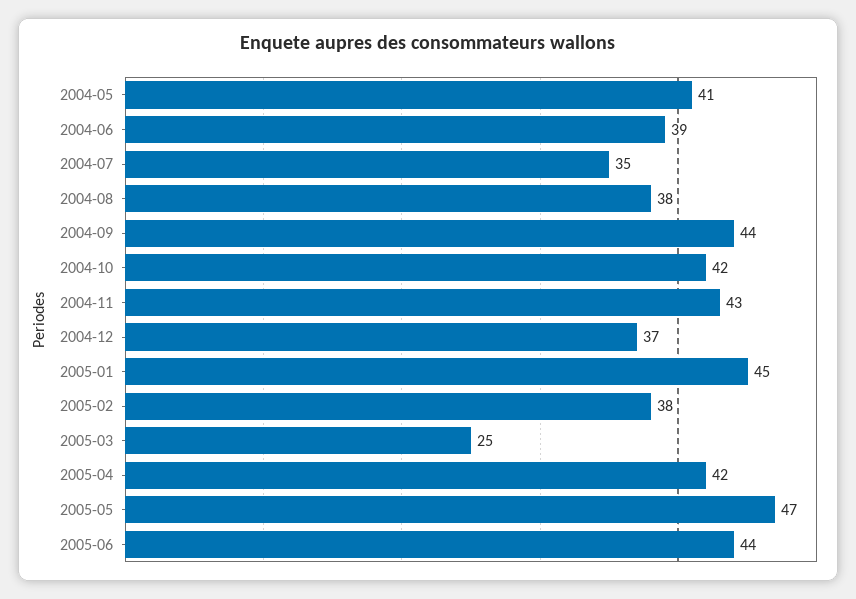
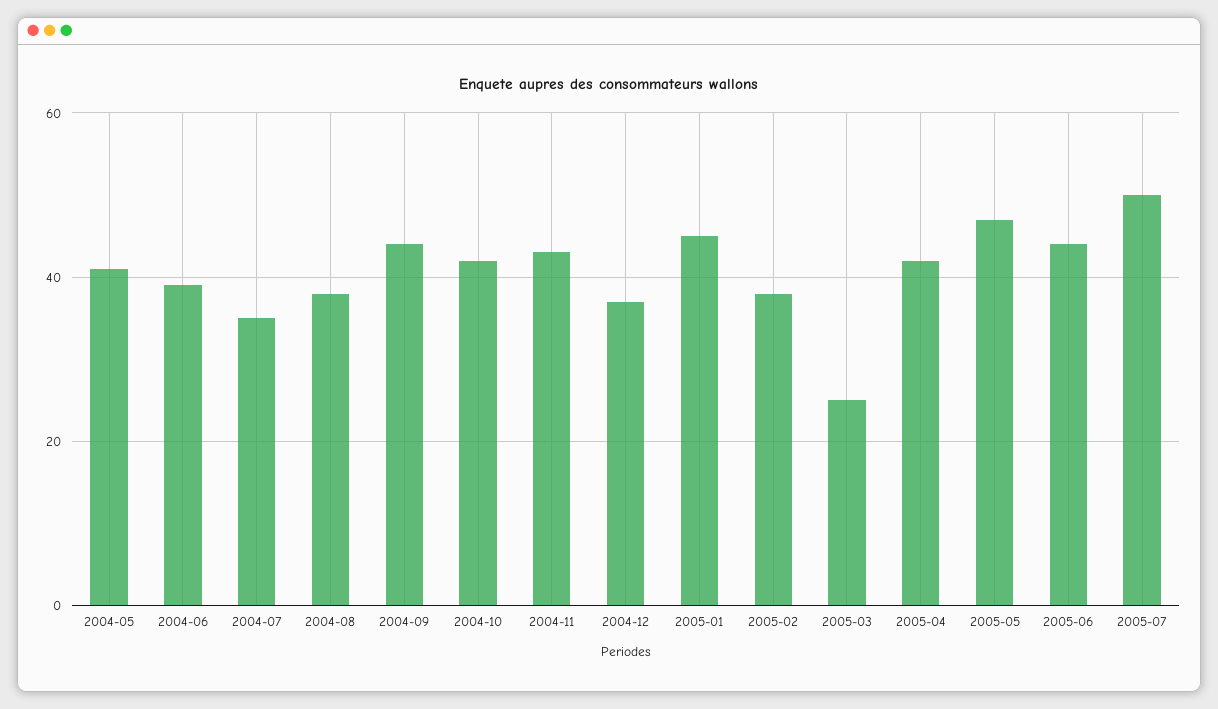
2005-07: none -> 50

